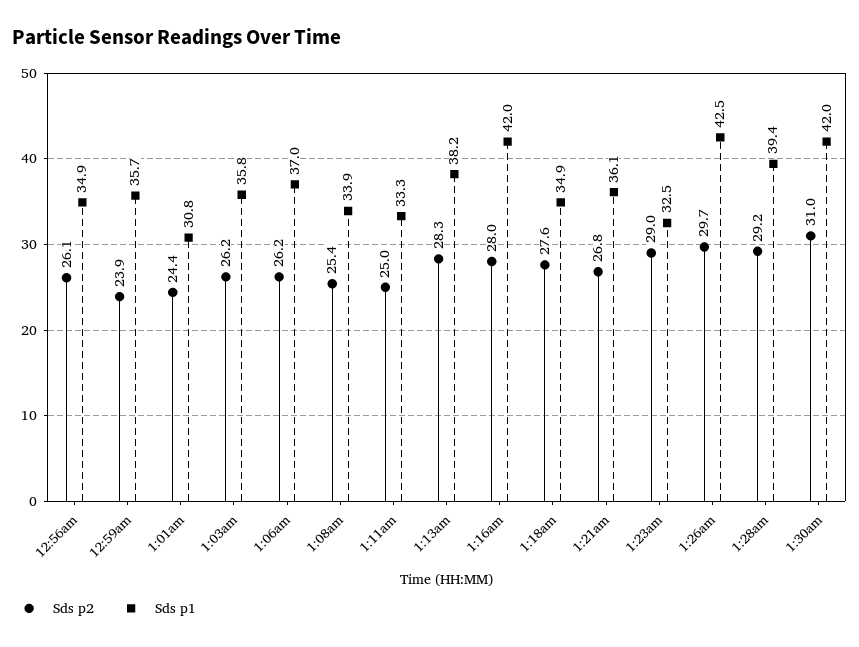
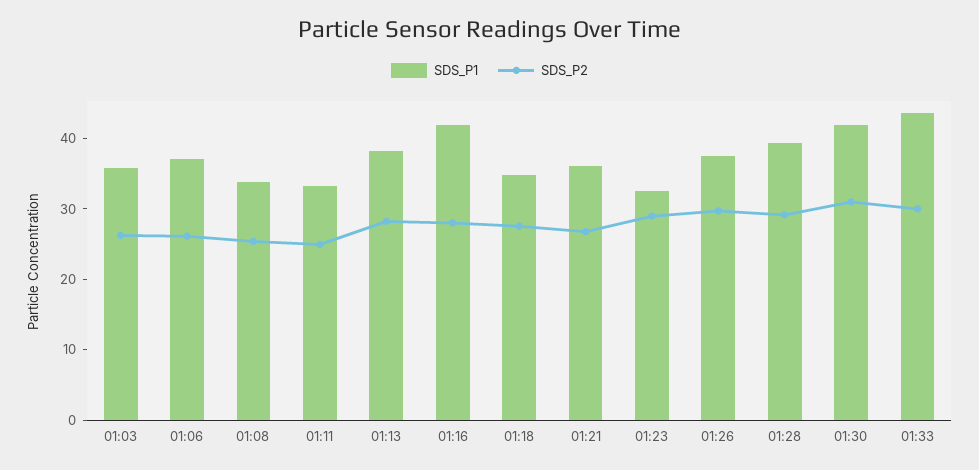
Sds p2, 12:56am: 26.1 -> none
Sds p1, 12:56am: 34.9 -> none
Sds p2, 12:59am: 23.9 -> none
Sds p1, 12:59am: 35.7 -> none
Sds p2, 1:01am: 24.4 -> none
Sds p1, 1:01am: 30.8 -> none
Sds p1, 1:26am: 42.5 -> 38
Sds p1, 01:33: none -> 44
Sds p2, 01:33: none -> 30

